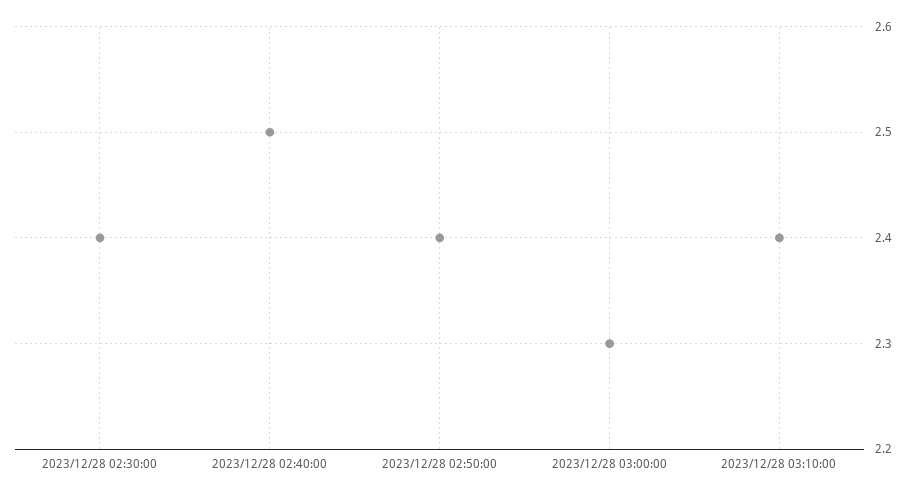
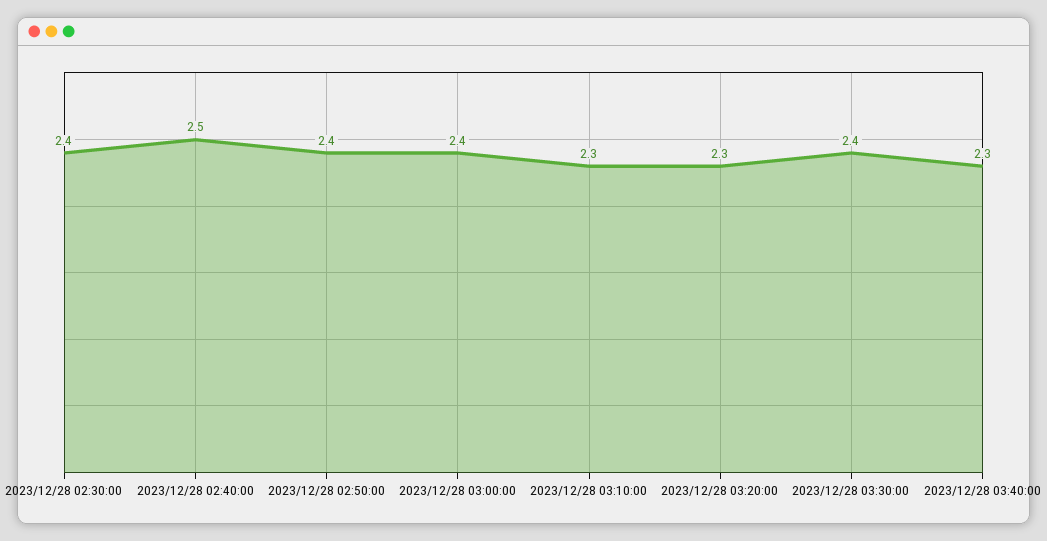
2023/12/28 03:00:00: 2.3 -> 2.4
2023/12/28 03:10:00: 2.4 -> 2.3
2023/12/28 03:20:00: none -> 2.3
2023/12/28 03:30:00: none -> 2.4
2023/12/28 03:40:00: none -> 2.3

